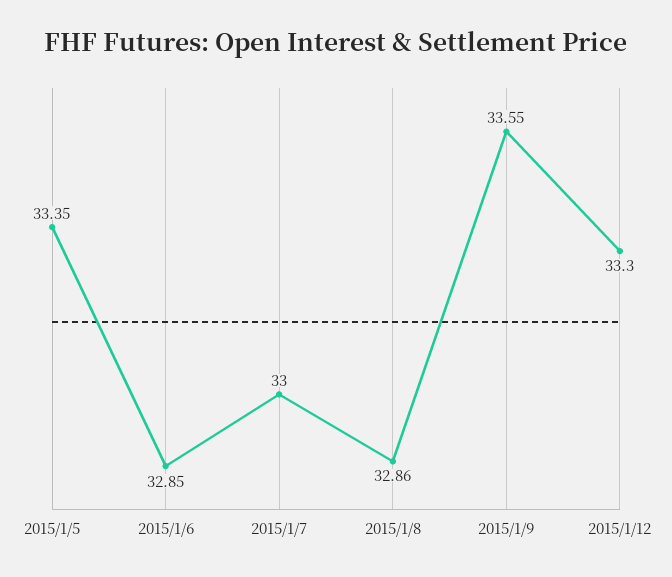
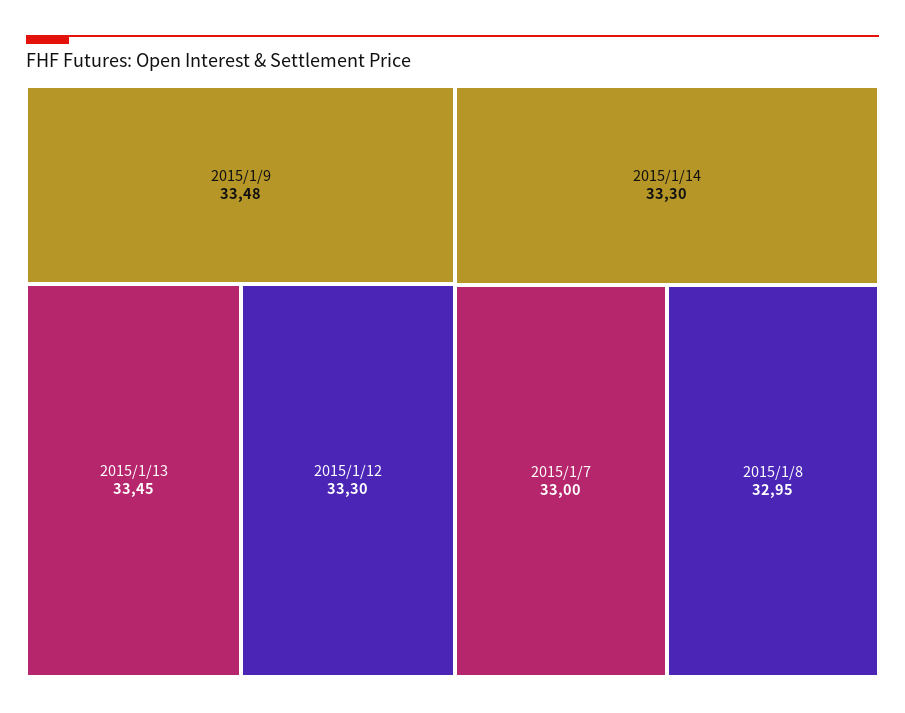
2015/1/5: 33.35 -> none
2015/1/6: 32.85 -> none
2015/1/8: 32.86 -> 32.95
2015/1/9: 33.55 -> 33.48
2015/1/13: none -> 33.45
2015/1/14: none -> 33.3

